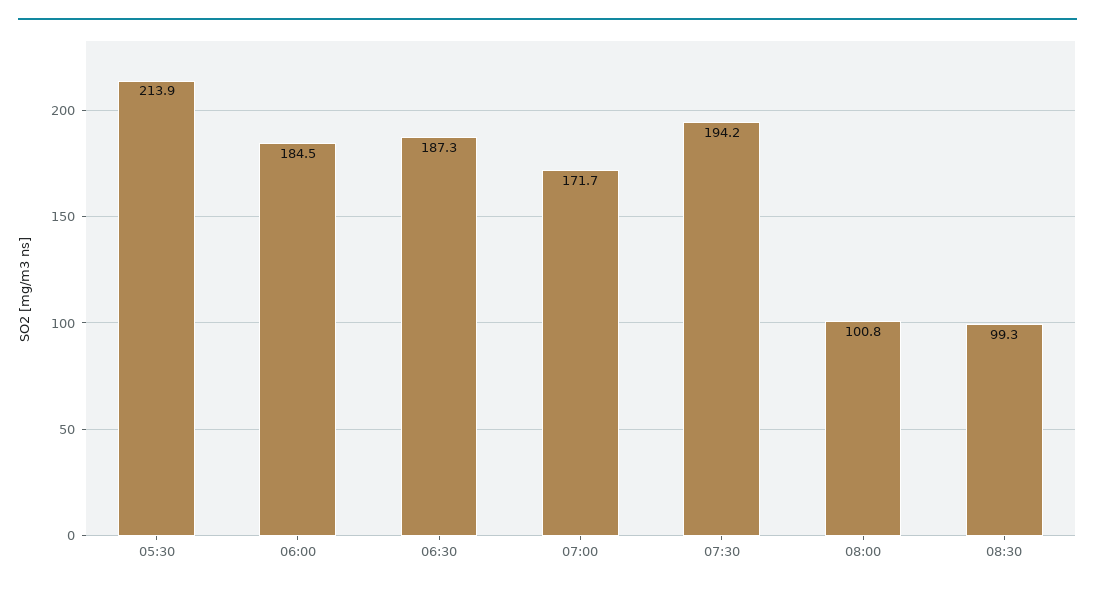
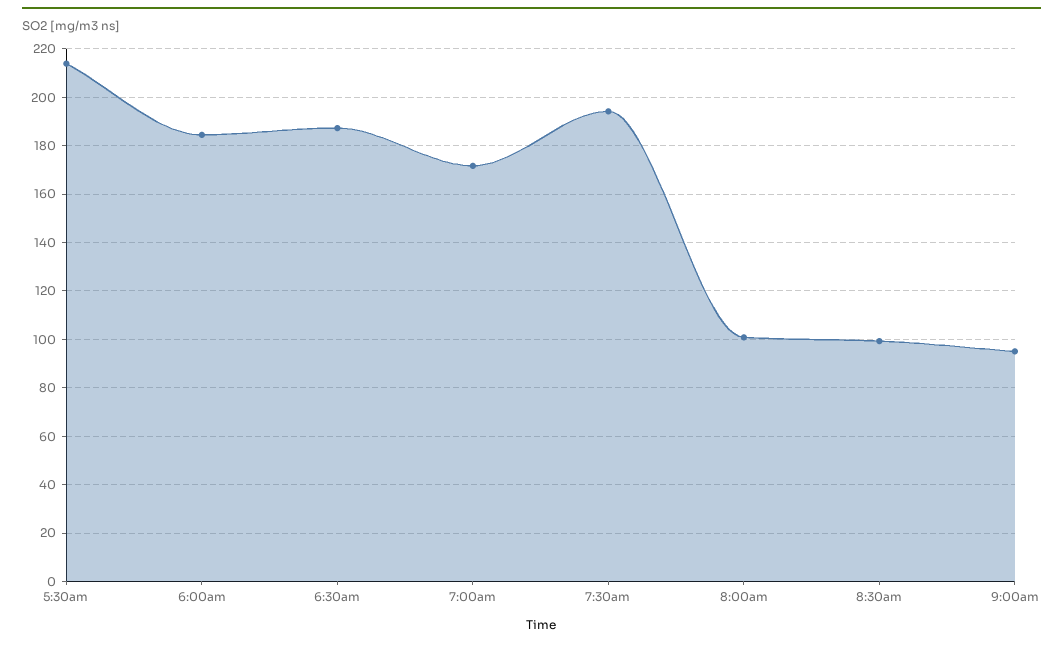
9:00am: none -> 95

